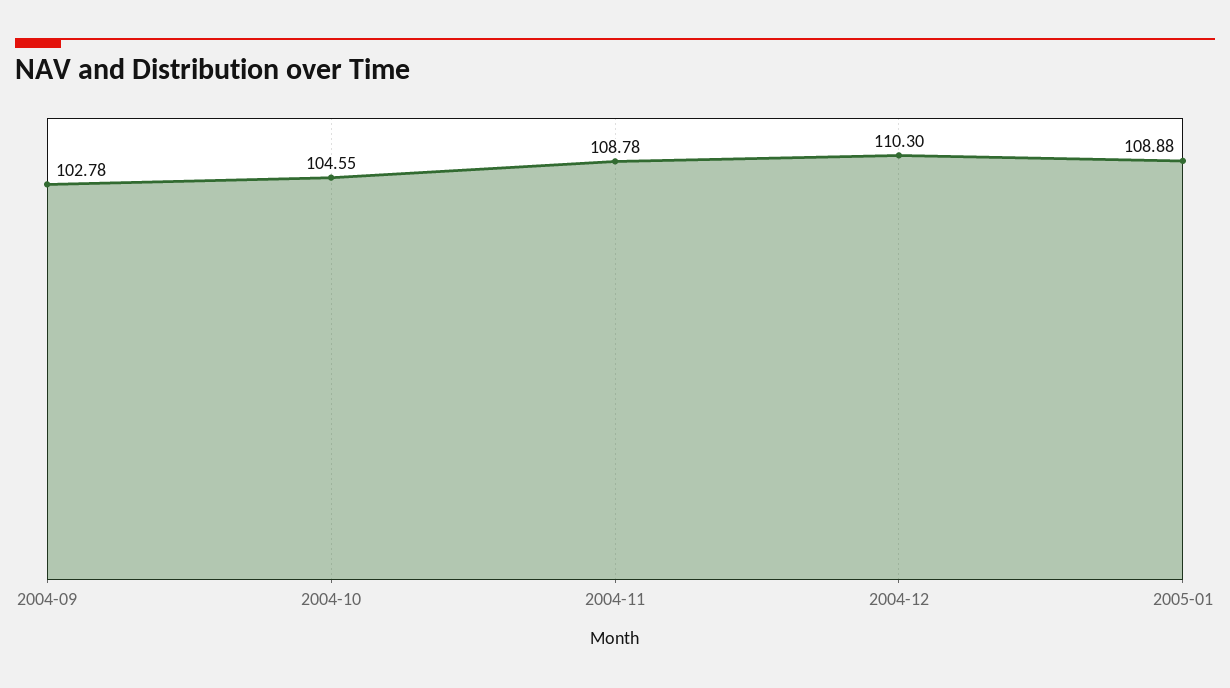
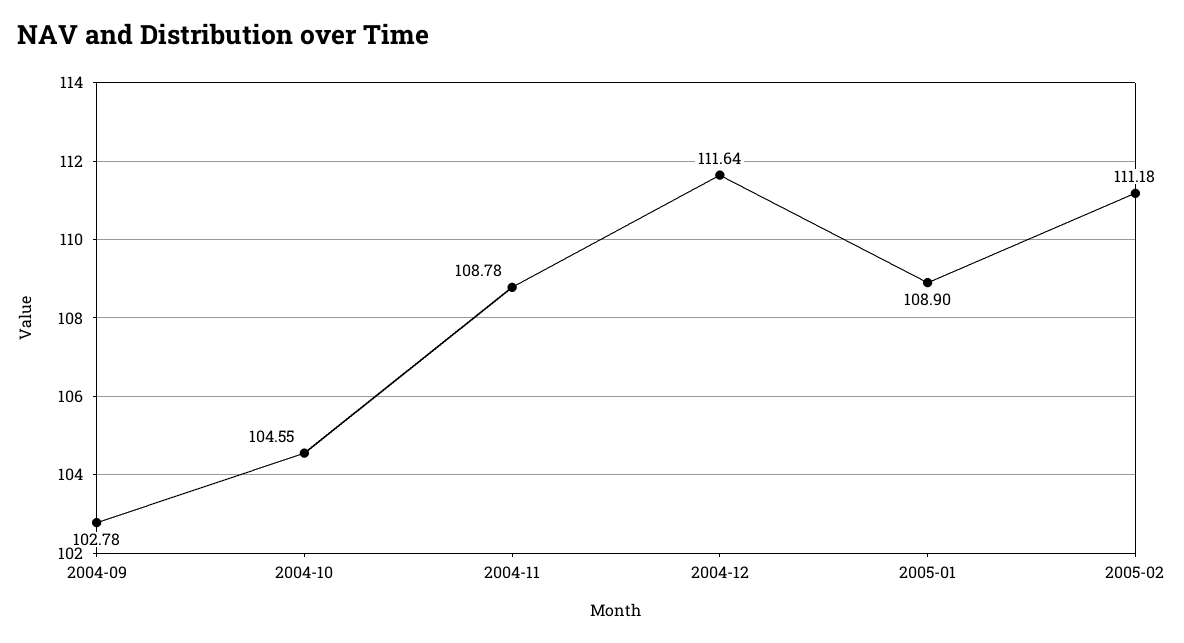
2004-12: 110.3 -> 111.64
2005-01: 108.88 -> 108.9
2005-02: none -> 111.18

